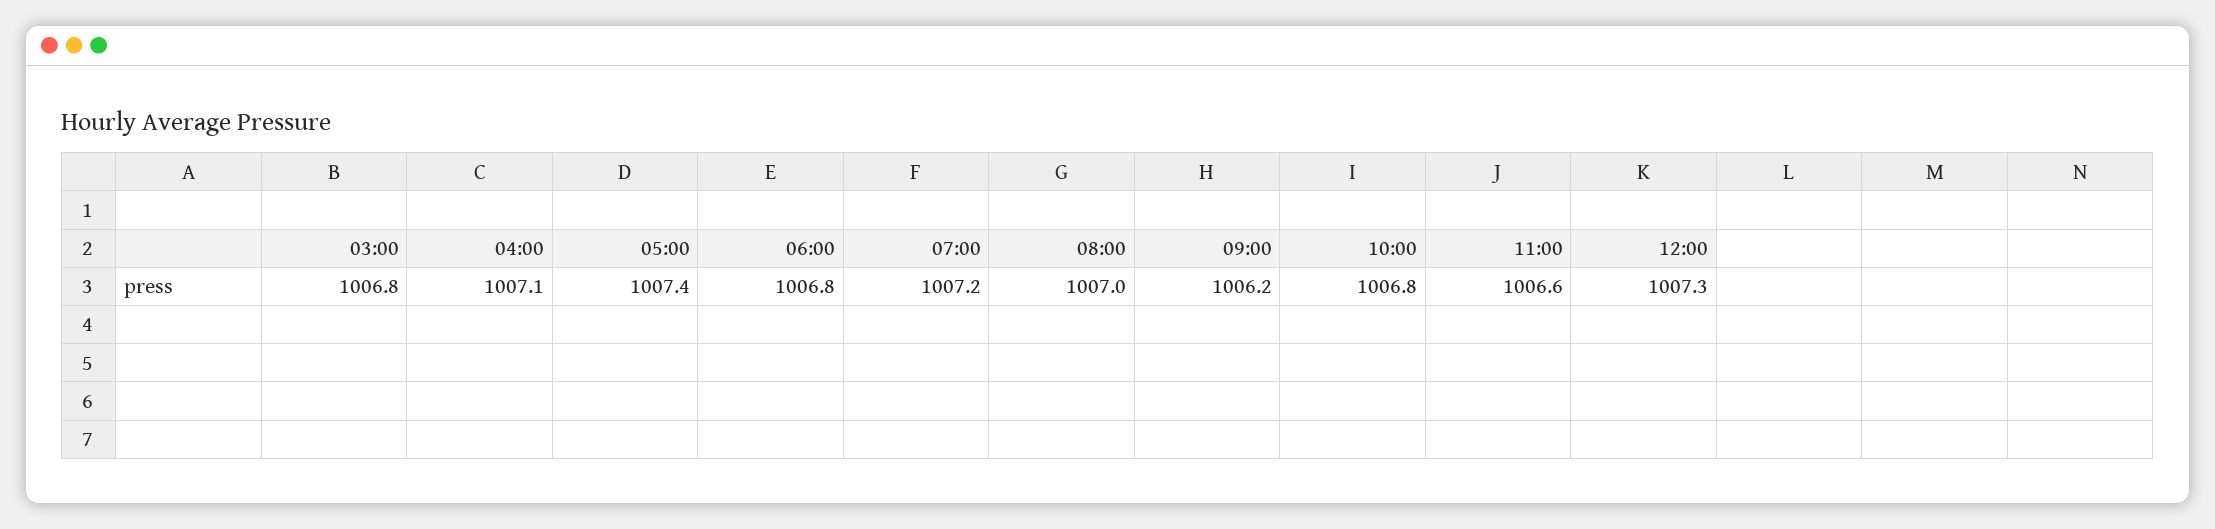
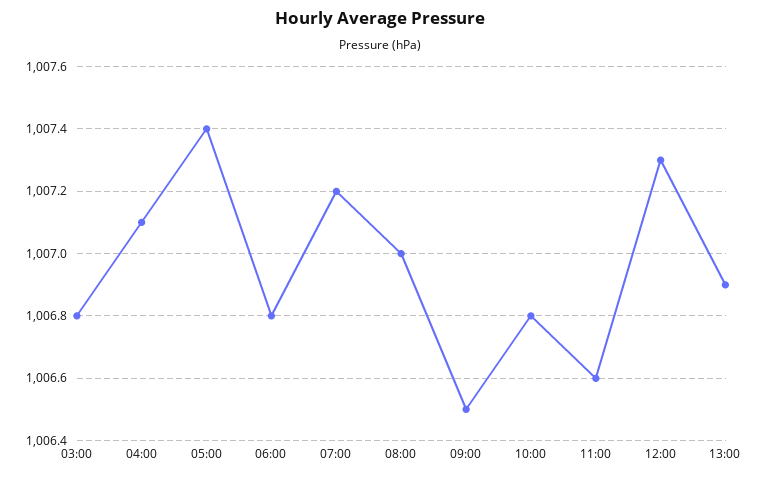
09:00: 1006.2 -> 1006.5
13:00: none -> 1006.9

